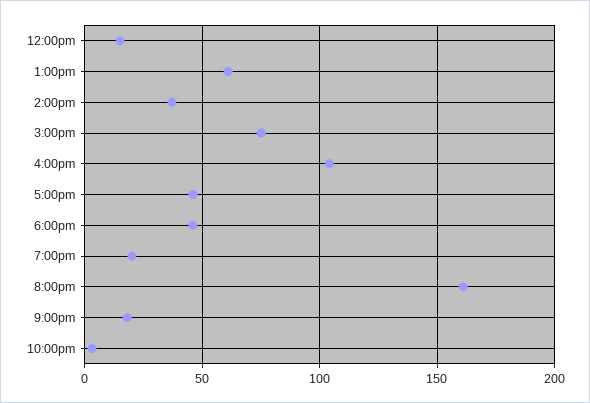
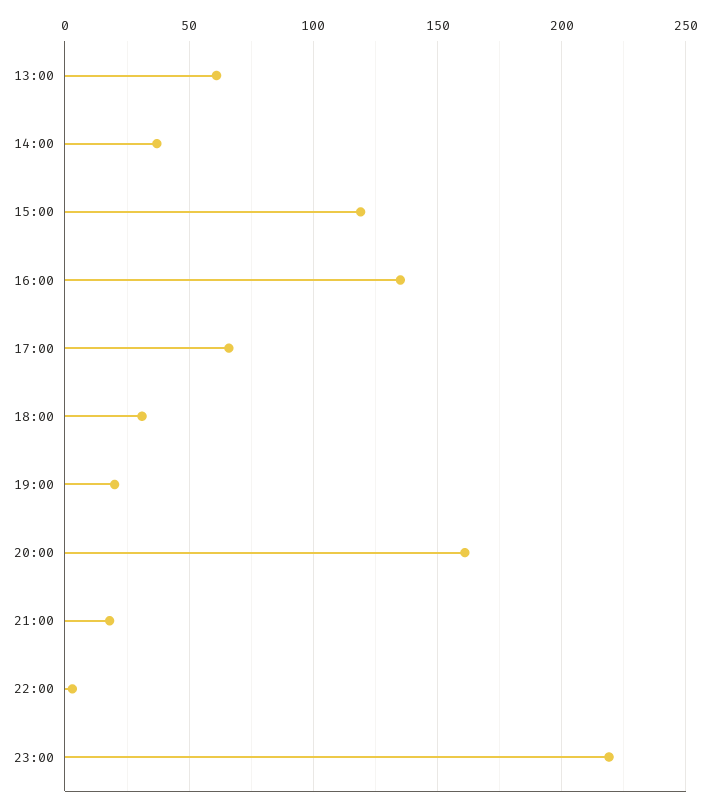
12:00pm: 15 -> none
3:00pm: 75 -> 120
4:00pm: 105 -> 135
5:00pm: 45 -> 65
6:00pm: 45 -> 30
23:00: none -> 220

